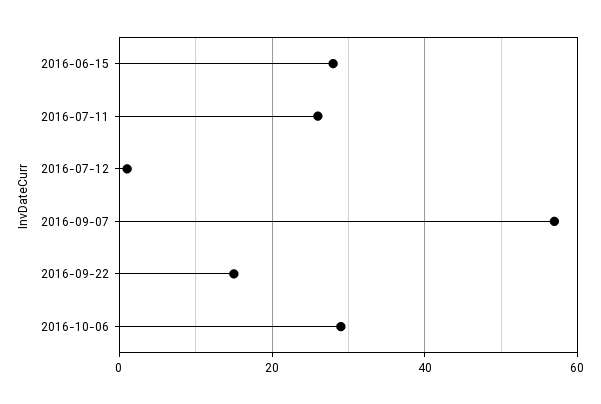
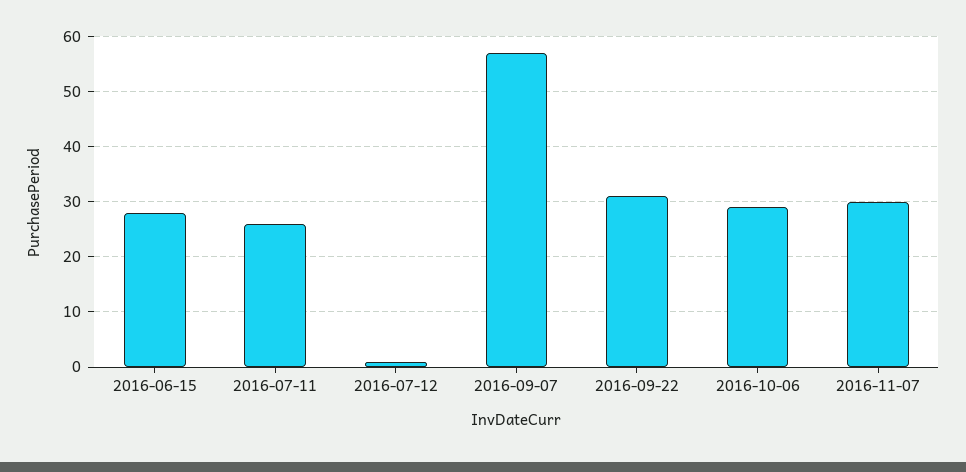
2016-09-22: 15 -> 30
2016-11-07: none -> 30

